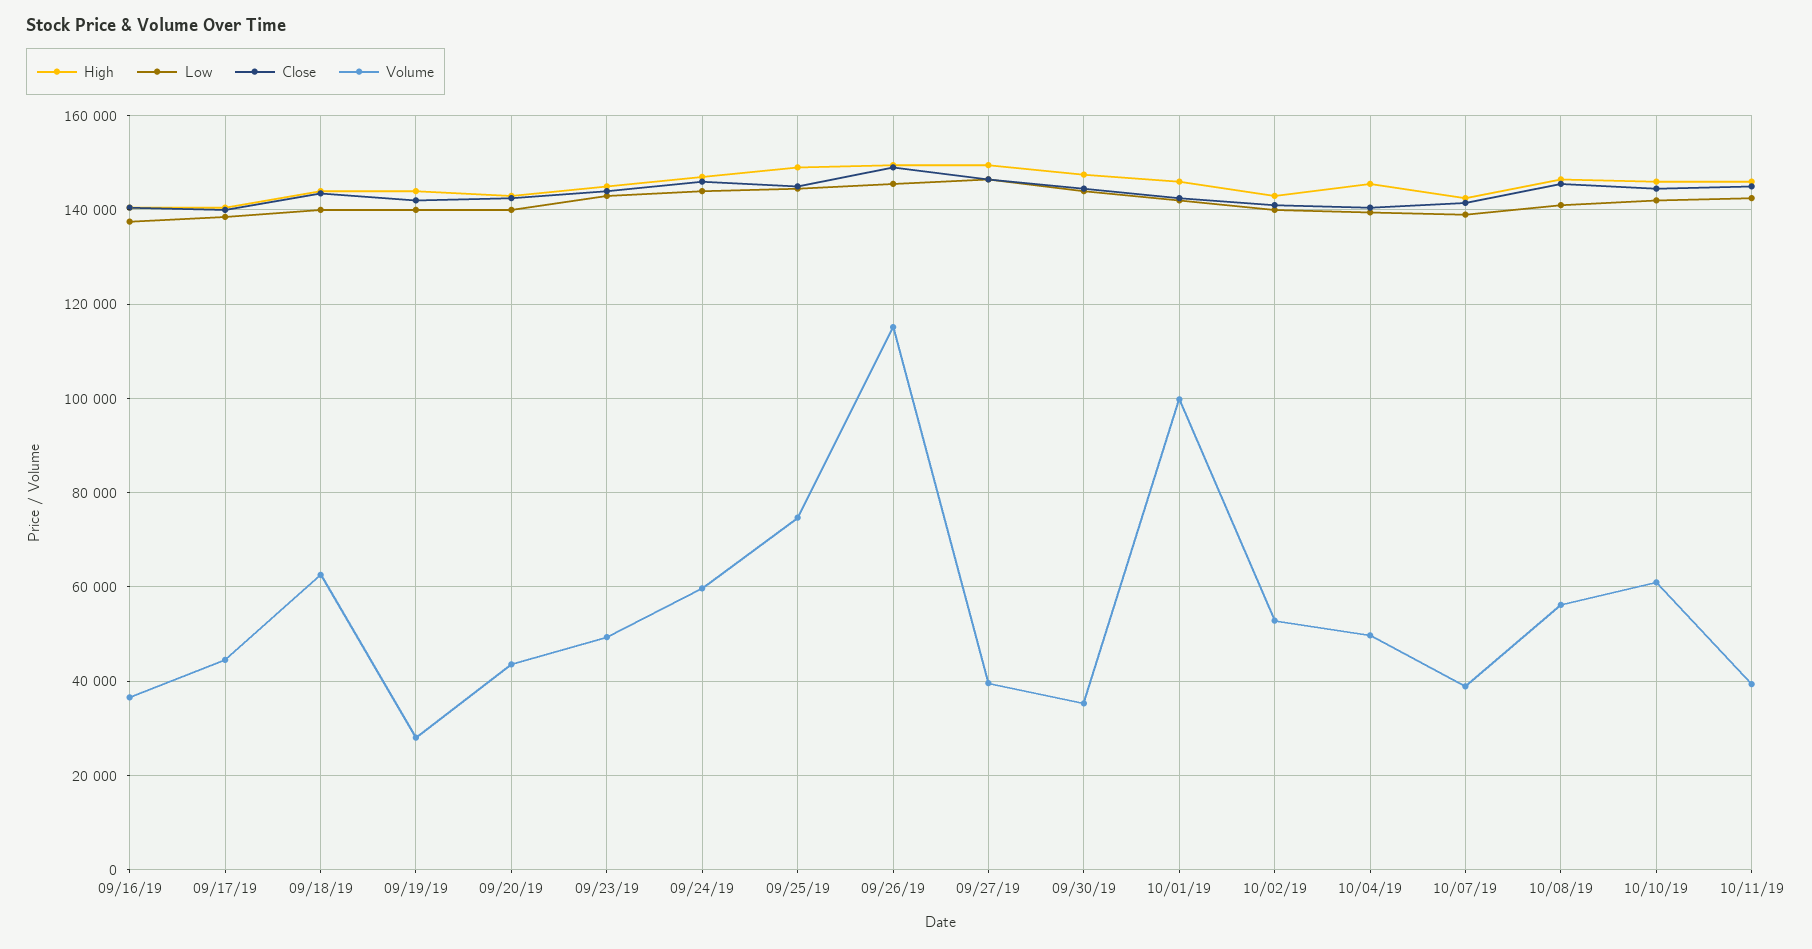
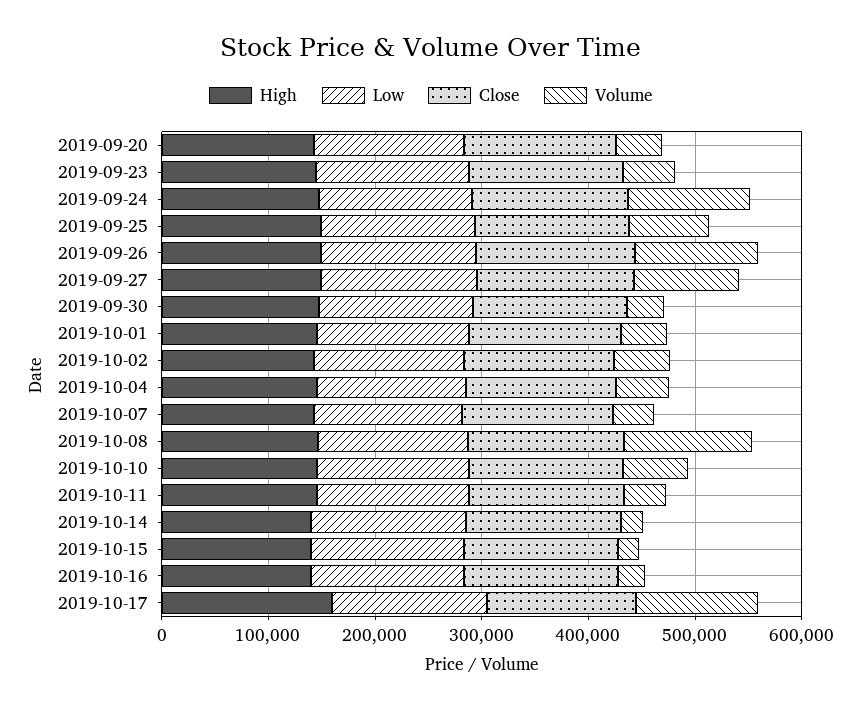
High, 09/16/19: 140000 -> none
Low, 09/16/19: 138000 -> none
Close, 09/16/19: 140000 -> none
Volume, 09/16/19: 36000 -> none
High, 09/17/19: 140000 -> none
Low, 09/17/19: 138000 -> none
Close, 09/17/19: 140000 -> none
Volume, 09/17/19: 44000 -> none
High, 09/18/19: 144000 -> none
Low, 09/18/19: 140000 -> none
Close, 09/18/19: 144000 -> none
Volume, 09/18/19: 62000 -> none
High, 09/19/19: 144000 -> none
Low, 09/19/19: 140000 -> none
Close, 09/19/19: 142000 -> none
Volume, 09/19/19: 28000 -> none
Volume, 09/24/19: 60000 -> 120000
Volume, 09/27/19: 40000 -> 100000
Volume, 10/01/19: 100000 -> 40000
Volume, 10/08/19: 56000 -> 120000
High, 2019-10-14: none -> 140000
Low, 2019-10-14: none -> 140000
Close, 2019-10-14: none -> 140000
Volume, 2019-10-14: none -> 20000
High, 2019-10-15: none -> 140000
Low, 2019-10-15: none -> 140000
Close, 2019-10-15: none -> 140000
Volume, 2019-10-15: none -> 20000
High, 2019-10-16: none -> 140000
Low, 2019-10-16: none -> 140000
Close, 2019-10-16: none -> 140000
Volume, 2019-10-16: none -> 20000
High, 2019-10-17: none -> 160000
Low, 2019-10-17: none -> 140000
Close, 2019-10-17: none -> 140000
Volume, 2019-10-17: none -> 120000

